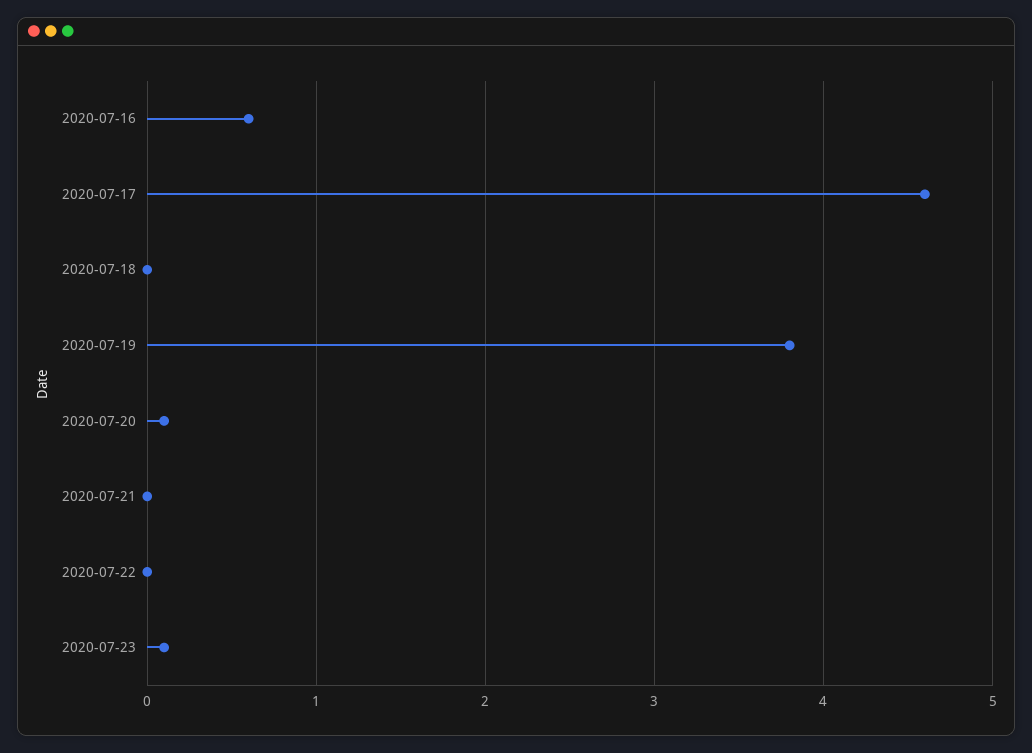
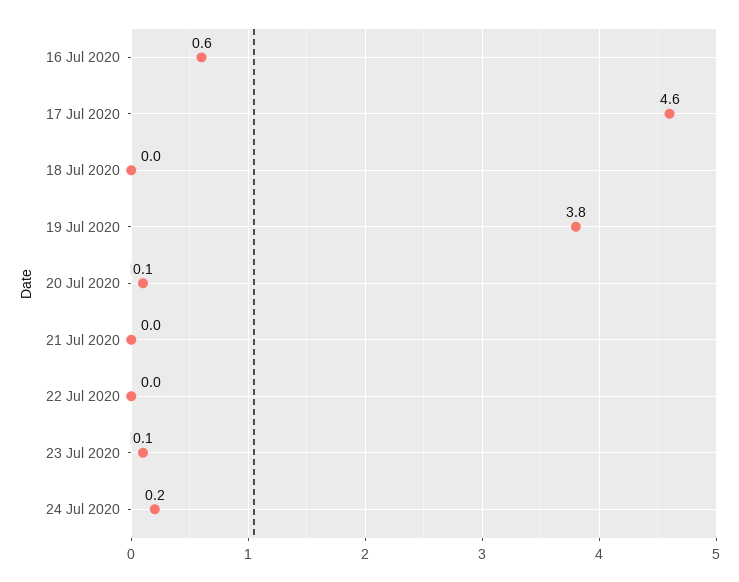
24 Jul 2020: none -> 0.2

